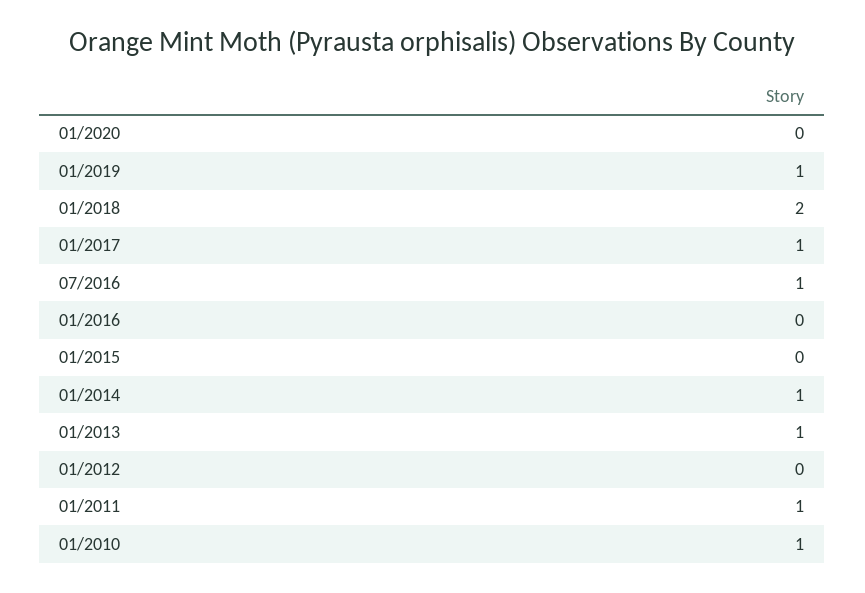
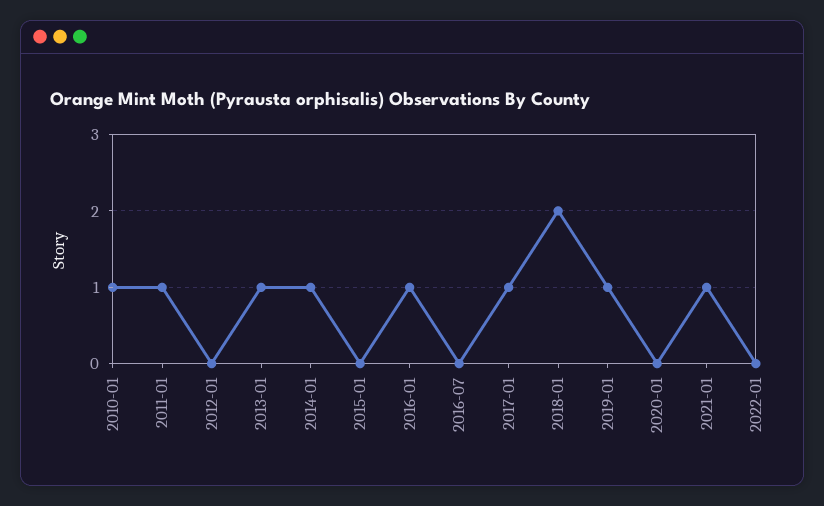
07/2016: 1 -> 0
01/2016: 0 -> 1
2021-01: none -> 1
2022-01: none -> 0

